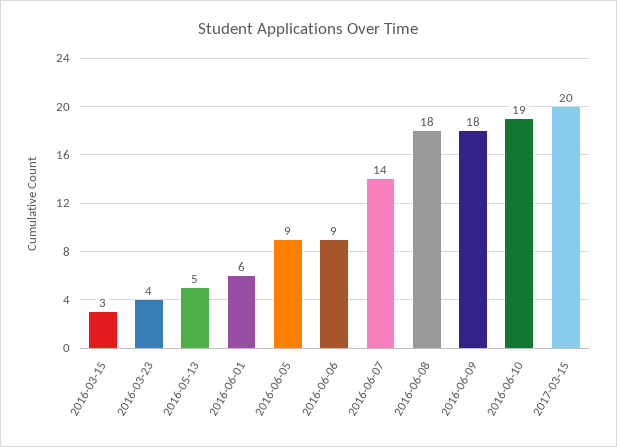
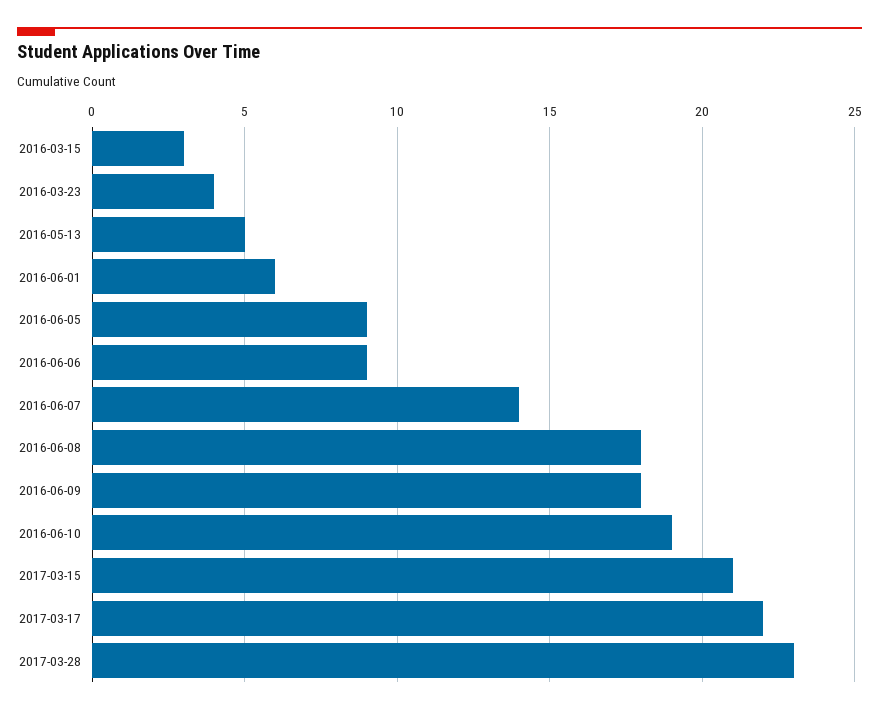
2017-03-15: 20 -> 21
2017-03-17: none -> 22
2017-03-28: none -> 23

